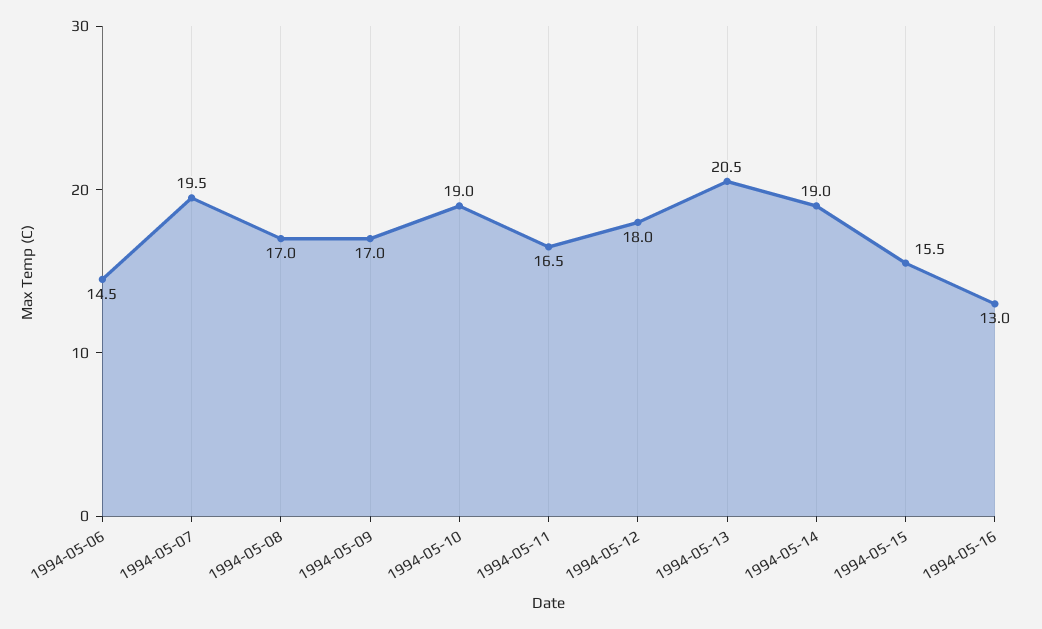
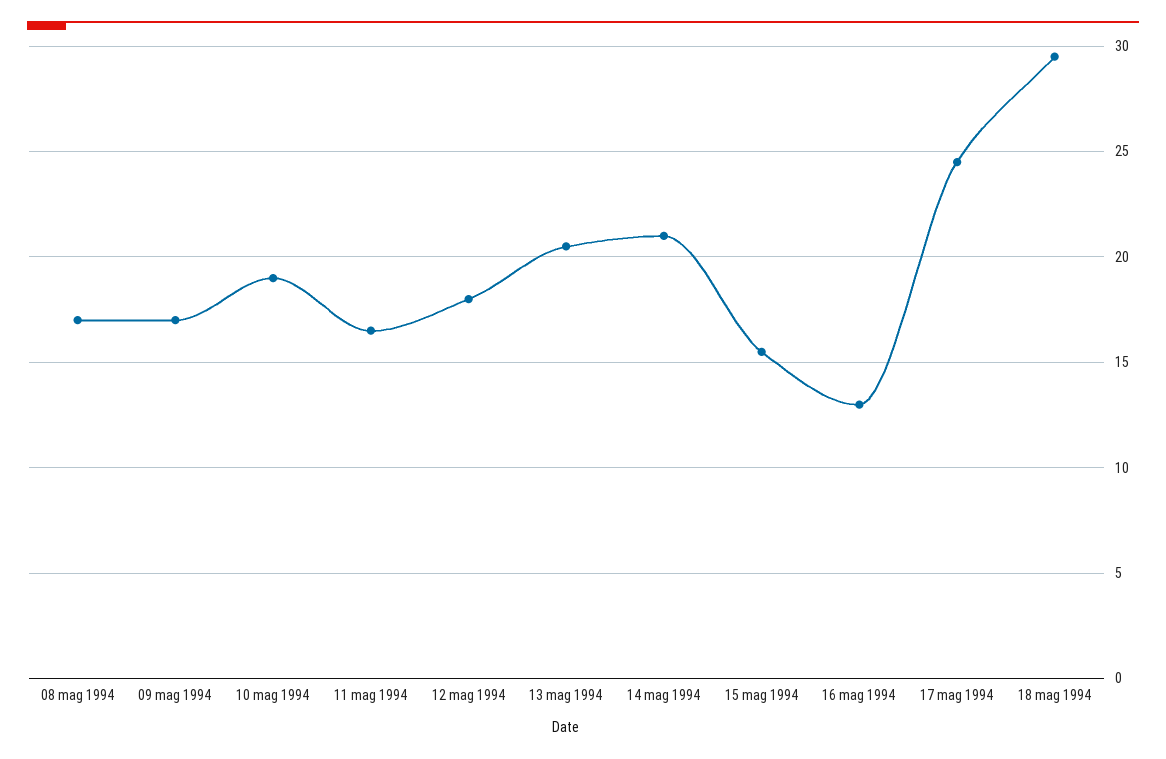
1994-05-06: 14.5 -> none
1994-05-07: 19.5 -> none
1994-05-14: 19 -> 21
17 mag 1994: none -> 24.5
18 mag 1994: none -> 29.5

